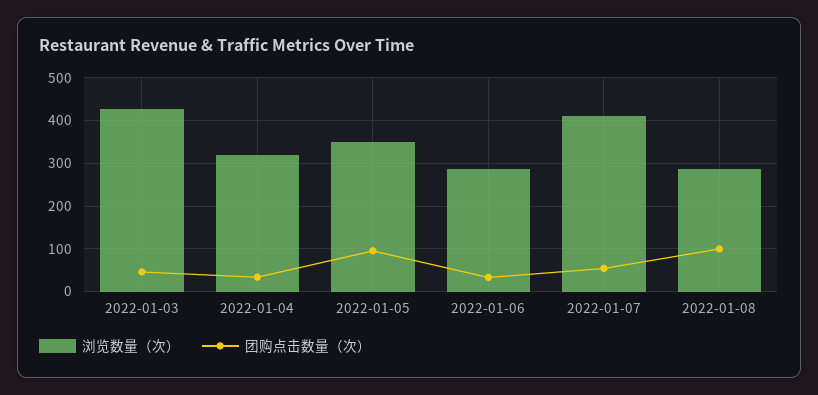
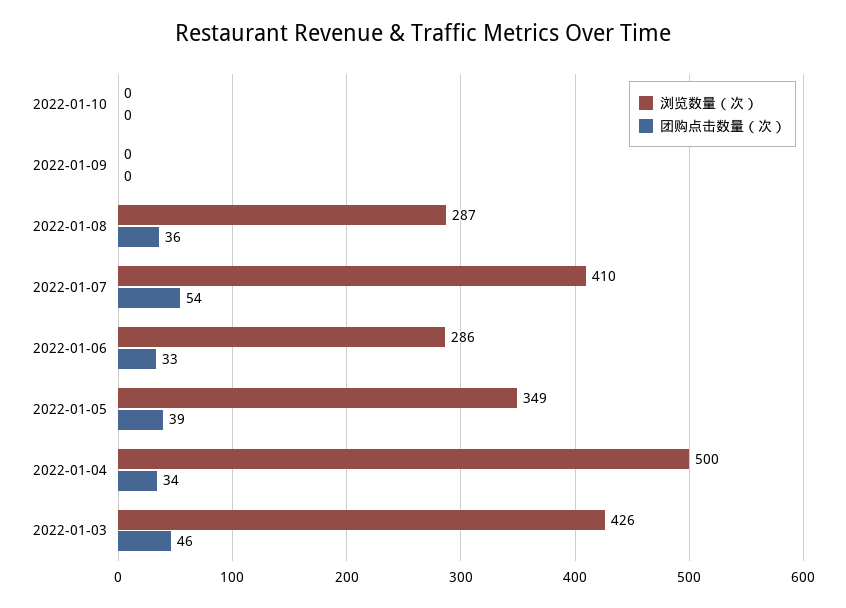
浏览数量（次）, 2022-01-04: 320 -> 500
团购点击数量（次）, 2022-01-05: 100 -> 39
团购点击数量（次）, 2022-01-08: 100 -> 36
浏览数量（次）, 2022-01-10: none -> 0
团购点击数量（次）, 2022-01-10: none -> 0
浏览数量（次）, 2022-01-09: none -> 0
团购点击数量（次）, 2022-01-09: none -> 0

